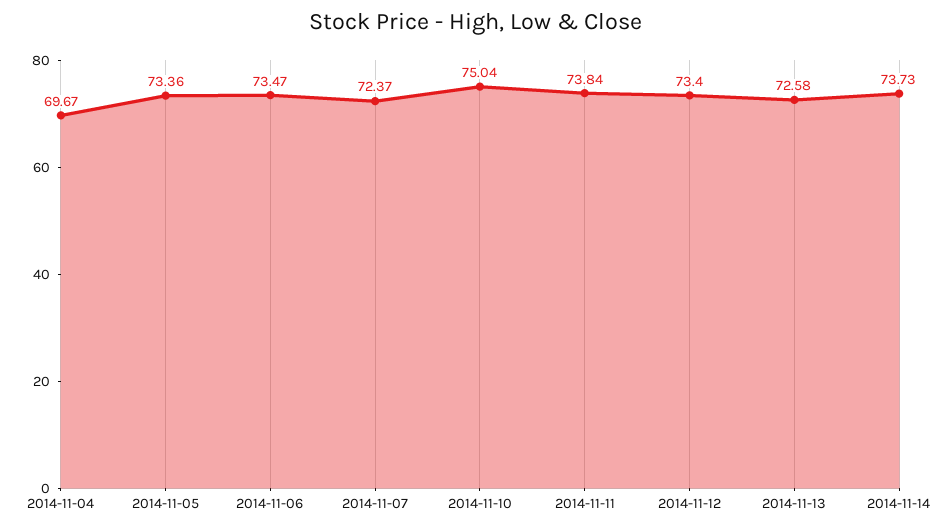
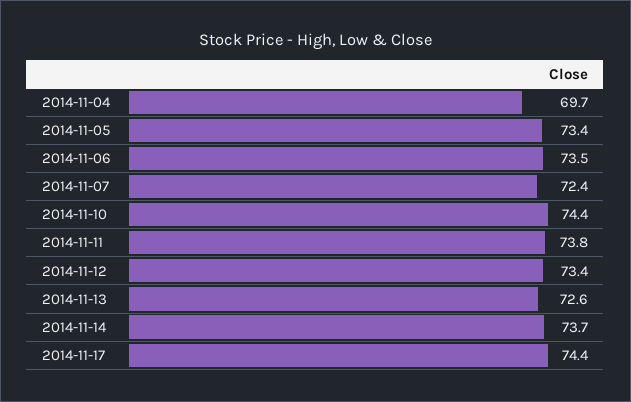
2014-11-10: 75.04 -> 74.4
2014-11-17: none -> 74.4

